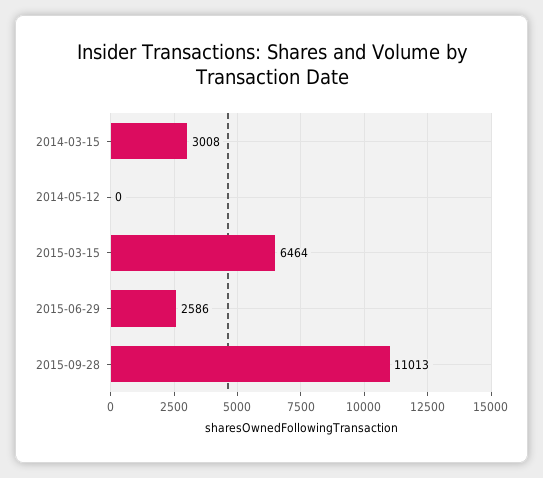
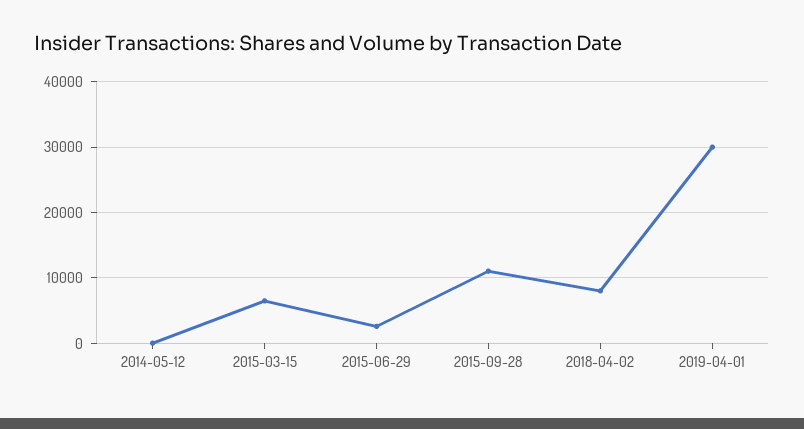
2014-03-15: 3008 -> none
2018-04-02: none -> 8000
2019-04-01: none -> 30000

